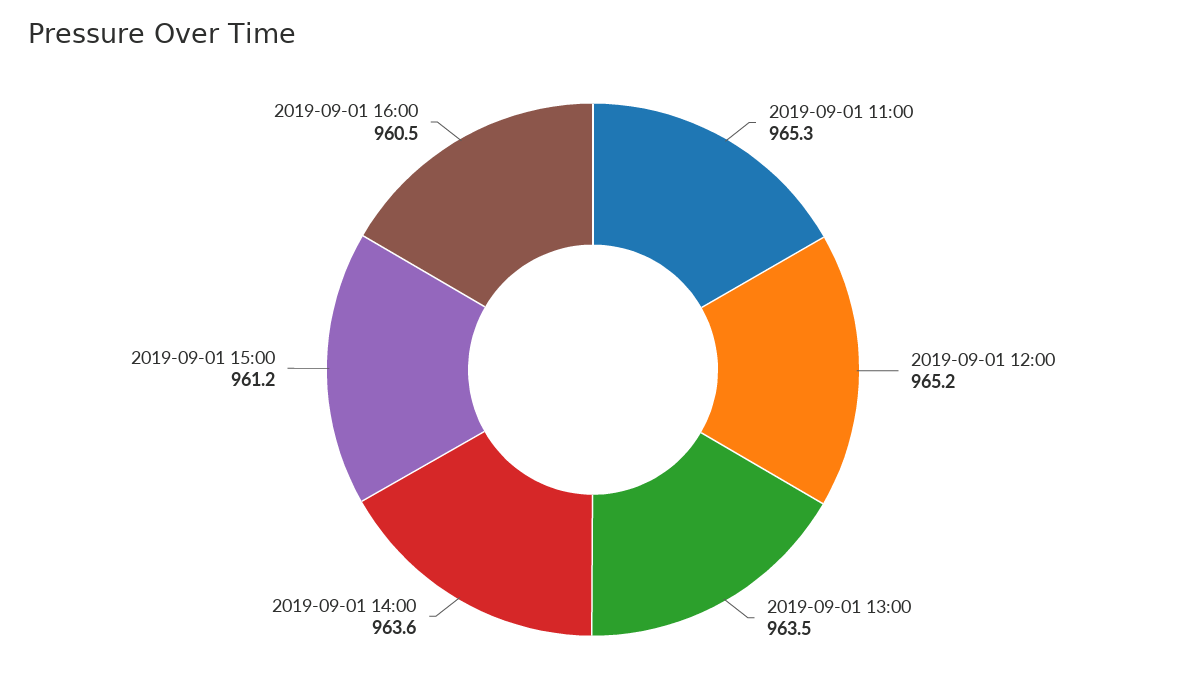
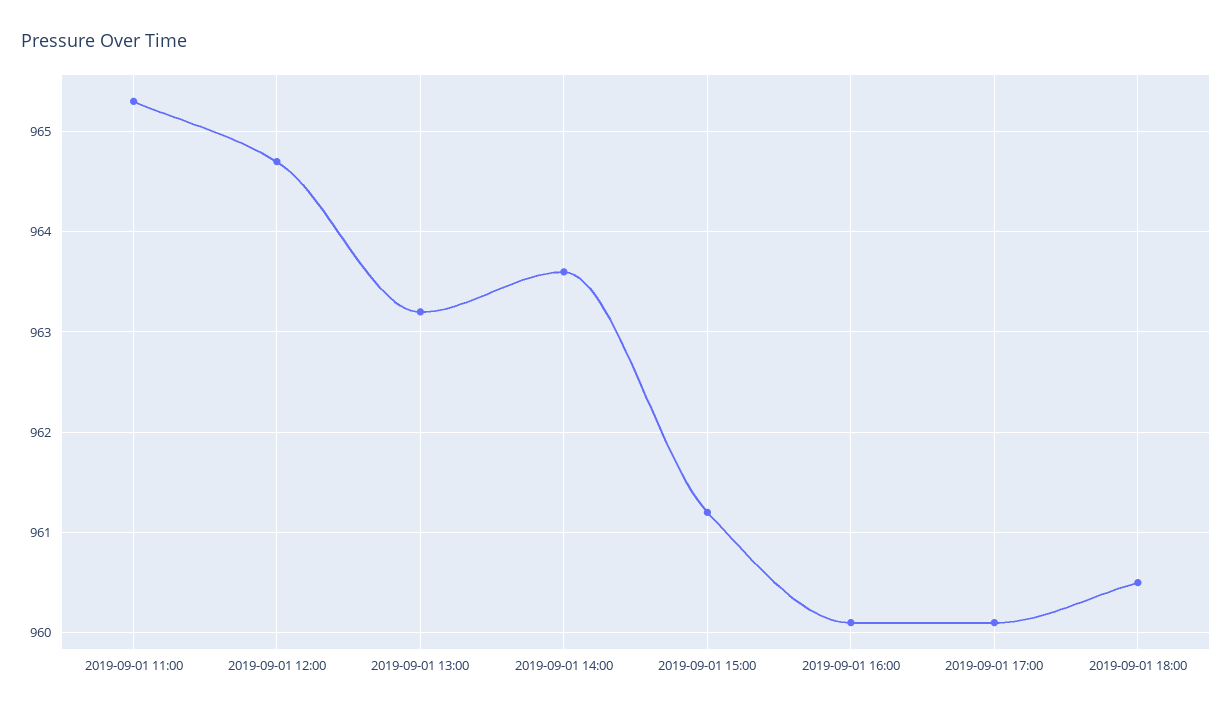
2019-09-01 12:00: 965.2 -> 964.7
2019-09-01 13:00: 963.5 -> 963.2
2019-09-01 16:00: 960.5 -> 960.1
2019-09-01 17:00: none -> 960.1
2019-09-01 18:00: none -> 960.5

